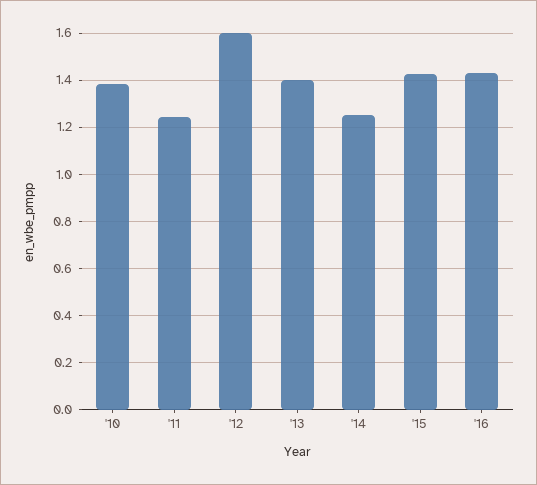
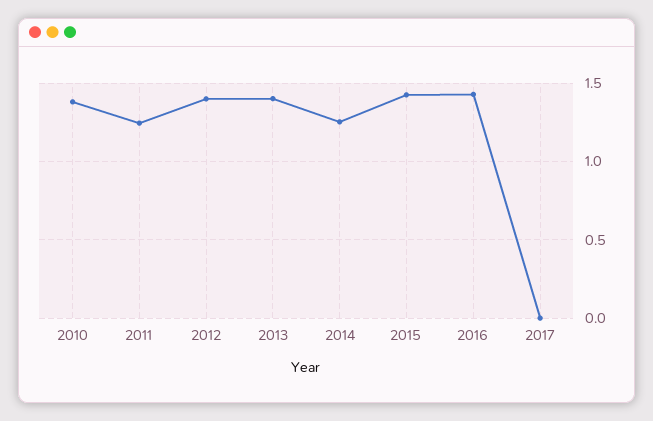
'12: 1.6 -> 1.4
2017: none -> 0

